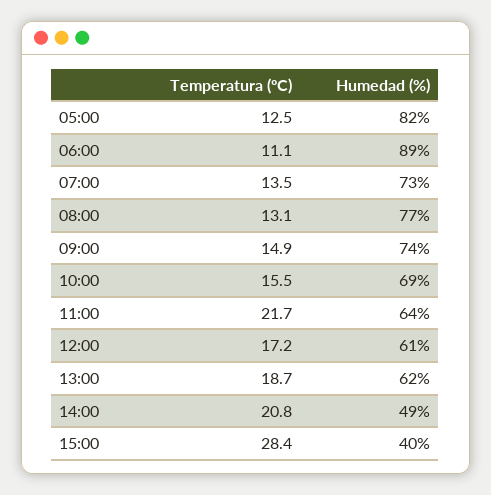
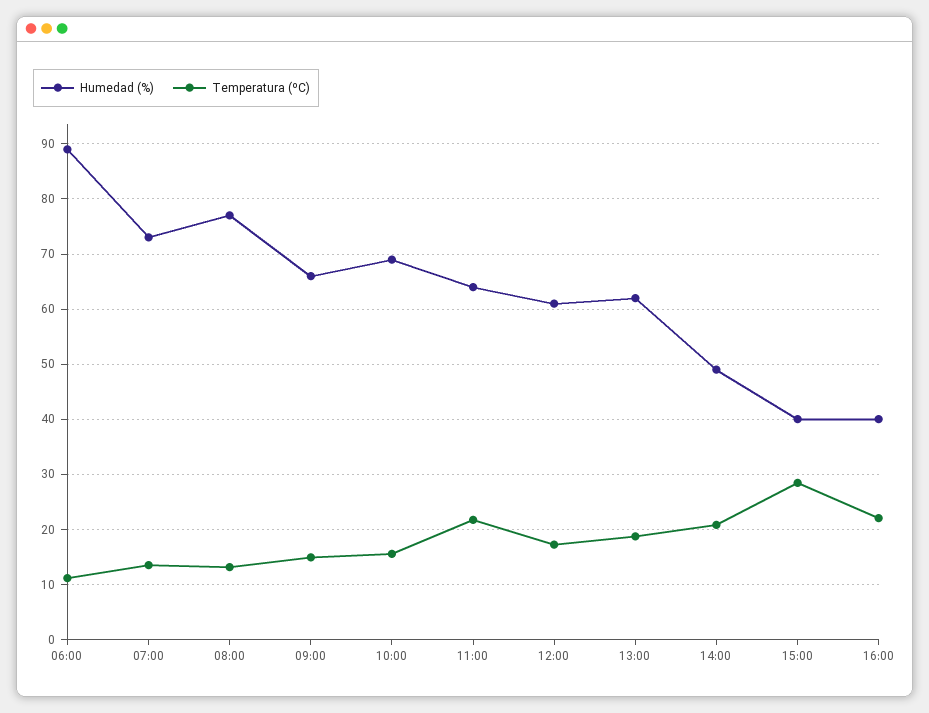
Temperatura (ºC), 05:00: 12.5 -> none
Humedad (%), 05:00: 82 -> none
Humedad (%), 09:00: 74 -> 66
Humedad (%), 16:00: none -> 40
Temperatura (ºC), 16:00: none -> 22

